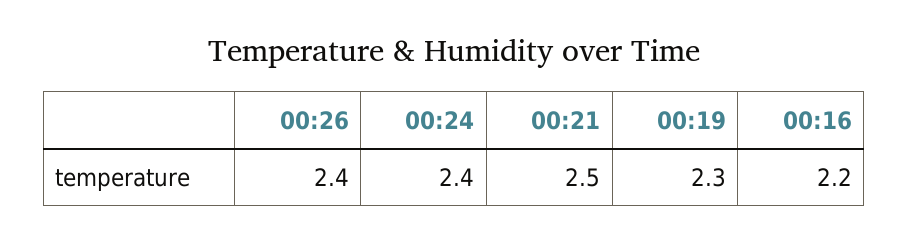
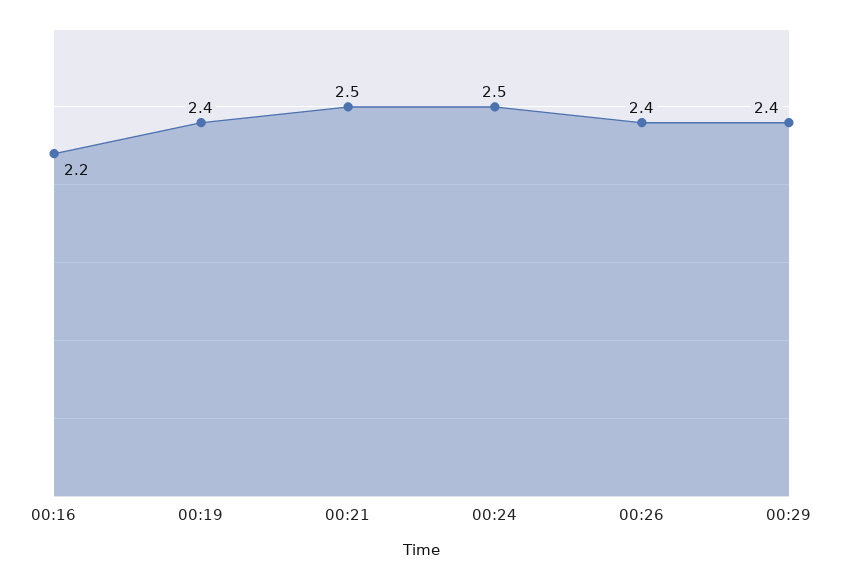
00:24: 2.4 -> 2.5
00:19: 2.3 -> 2.4
00:29: none -> 2.4

